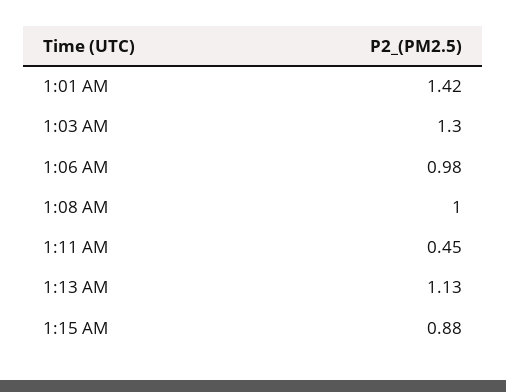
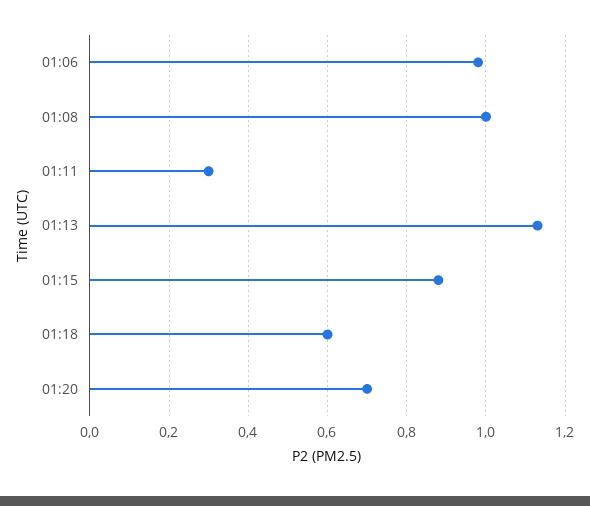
1:01 AM: 1.42 -> none
1:03 AM: 1.3 -> none
1:11 AM: 0.45 -> 0.3
01:18: none -> 0.6
01:20: none -> 0.7

